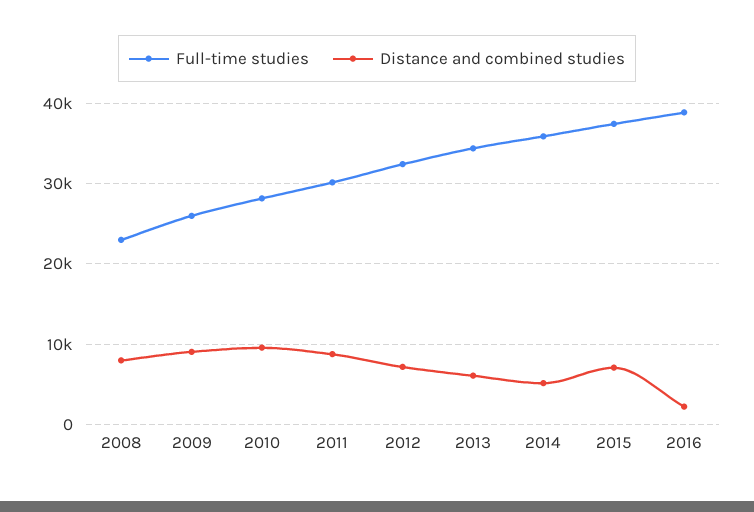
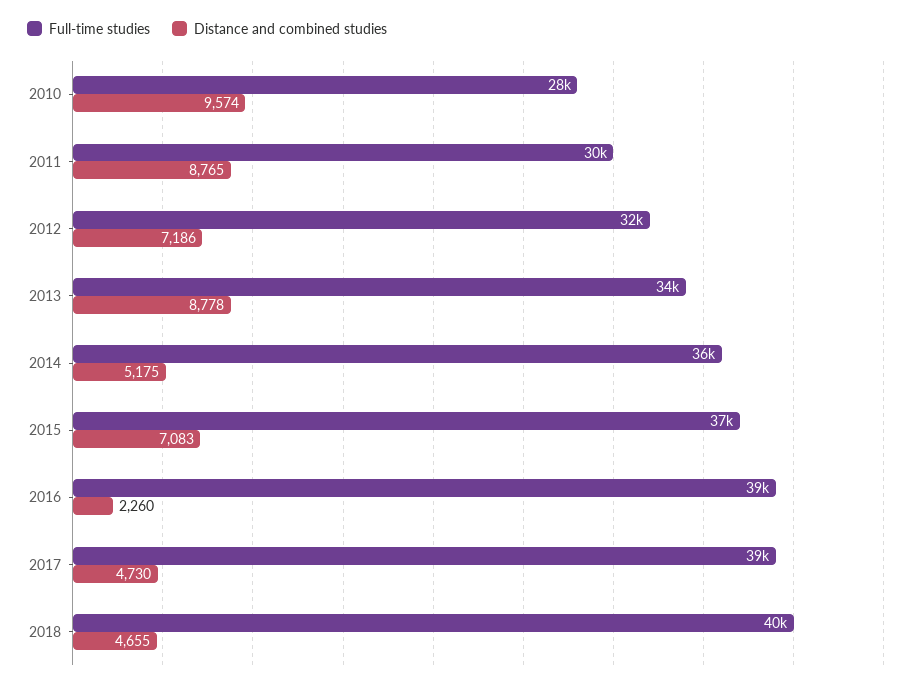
Full-time studies, 2008: 23000 -> none
Distance and combined studies, 2008: 8000 -> none
Full-time studies, 2009: 26000 -> none
Distance and combined studies, 2009: 9000 -> none
Distance and combined studies, 2013: 6000 -> 8778
Full-time studies, 2017: none -> 39000
Distance and combined studies, 2017: none -> 4730
Full-time studies, 2018: none -> 40000
Distance and combined studies, 2018: none -> 4655

